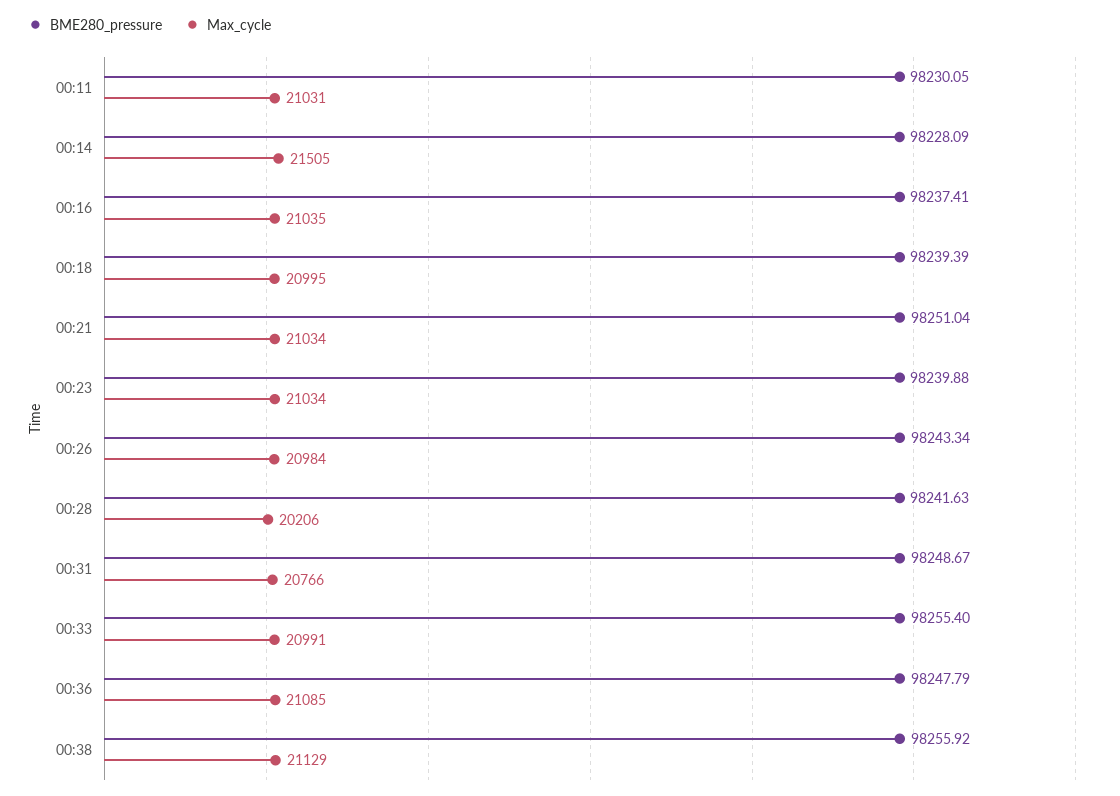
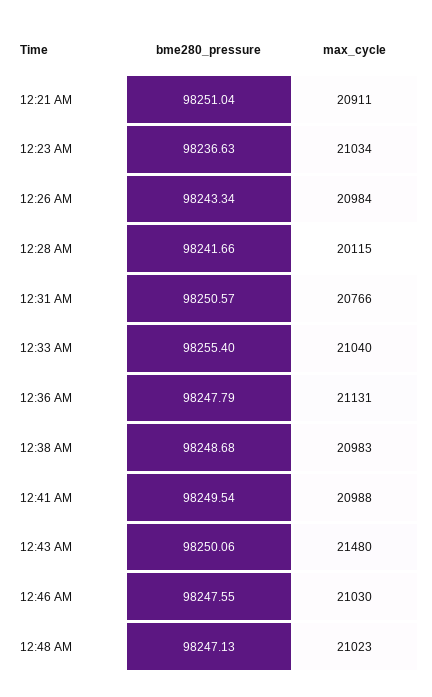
BME280_pressure, 00:11: 98230.05 -> none
Max_cycle, 00:11: 21031 -> none
BME280_pressure, 00:14: 98228.09 -> none
Max_cycle, 00:14: 21505 -> none
BME280_pressure, 00:16: 98237.41 -> none
Max_cycle, 00:16: 21035 -> none
BME280_pressure, 00:18: 98239.39 -> none
Max_cycle, 00:18: 20995 -> none
Max_cycle, 00:21: 21034 -> 20911
BME280_pressure, 00:23: 98239.88 -> 98236.63
BME280_pressure, 00:28: 98241.63 -> 98241.66
Max_cycle, 00:28: 20206 -> 20115
BME280_pressure, 00:31: 98248.67 -> 98250.57
Max_cycle, 00:33: 20991 -> 21040
Max_cycle, 00:36: 21085 -> 21131
BME280_pressure, 00:38: 98255.92 -> 98248.68
Max_cycle, 00:38: 21129 -> 20983
BME280_pressure, 12:41 AM: none -> 98249.54
Max_cycle, 12:41 AM: none -> 20988
BME280_pressure, 12:43 AM: none -> 98250.06
Max_cycle, 12:43 AM: none -> 21480
BME280_pressure, 12:46 AM: none -> 98247.55
Max_cycle, 12:46 AM: none -> 21030
BME280_pressure, 12:48 AM: none -> 98247.13
Max_cycle, 12:48 AM: none -> 21023

